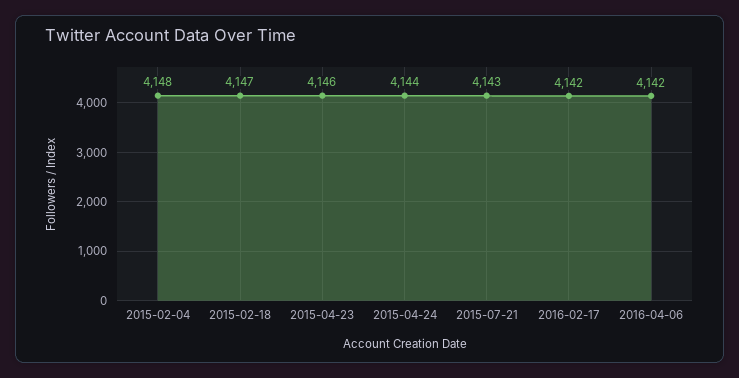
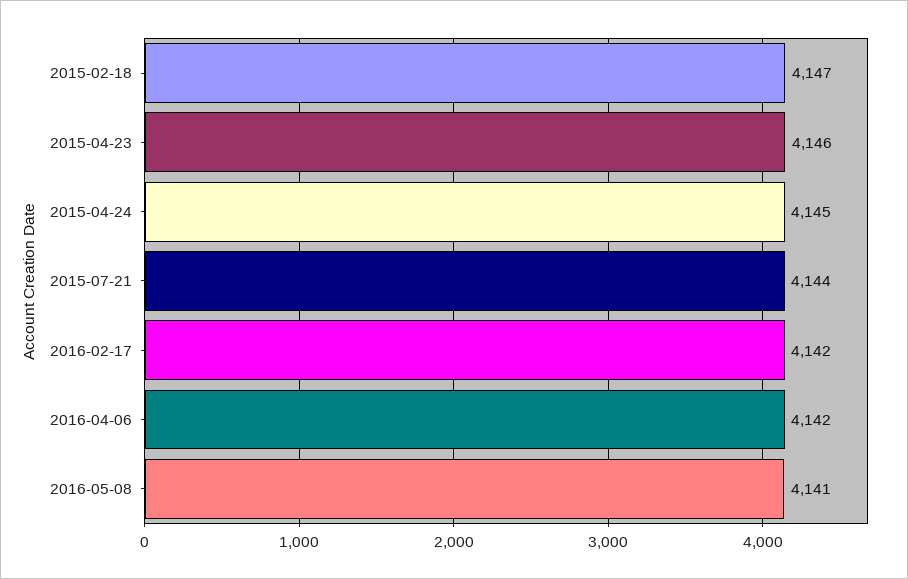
2015-02-04: 4148 -> none
2015-04-24: 4144 -> 4145
2015-07-21: 4143 -> 4144
2016-05-08: none -> 4141

